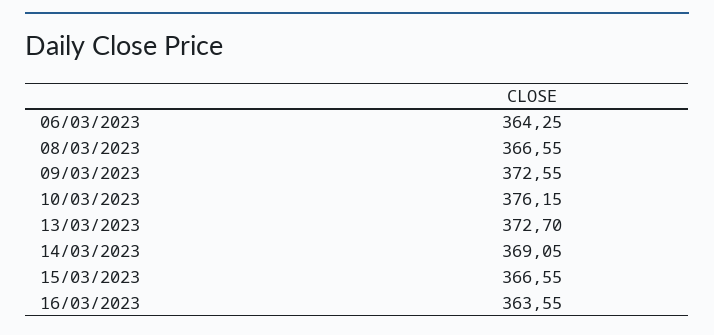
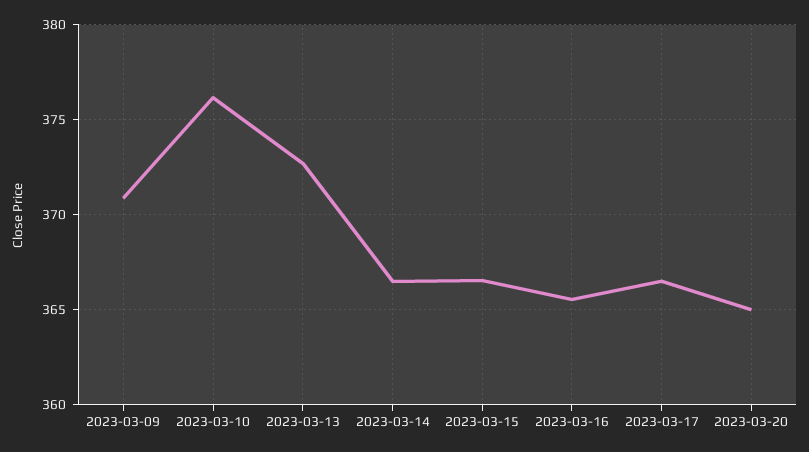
06/03/2023: 364.25 -> none
08/03/2023: 366.55 -> none
09/03/2023: 372.55 -> 371
14/03/2023: 369.05 -> 366.5
16/03/2023: 363.55 -> 365.5
2023-03-17: none -> 366.5
2023-03-20: none -> 365

